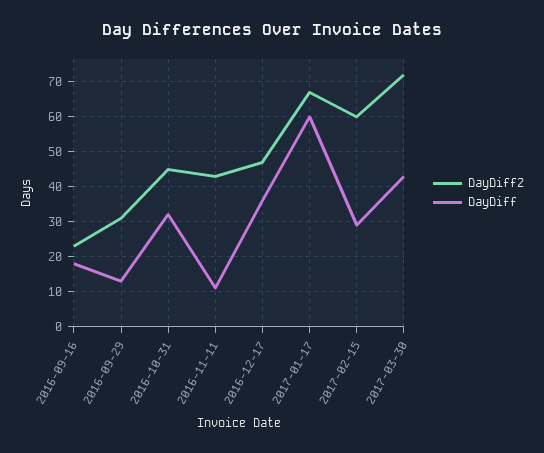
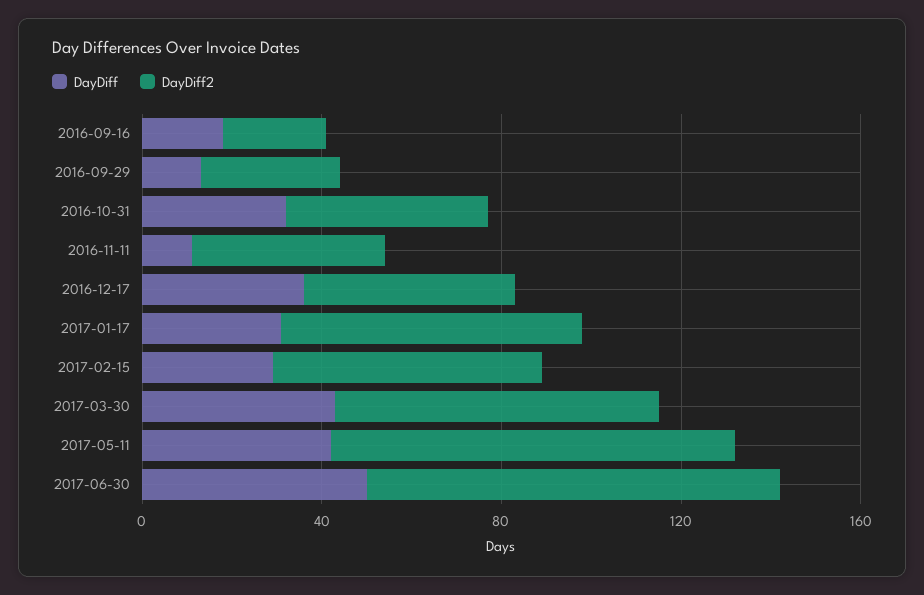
DayDiff, 2017-01-17: 60 -> 30
DayDiff, 2017-05-11: none -> 40
DayDiff2, 2017-05-11: none -> 90
DayDiff, 2017-06-30: none -> 50
DayDiff2, 2017-06-30: none -> 90

